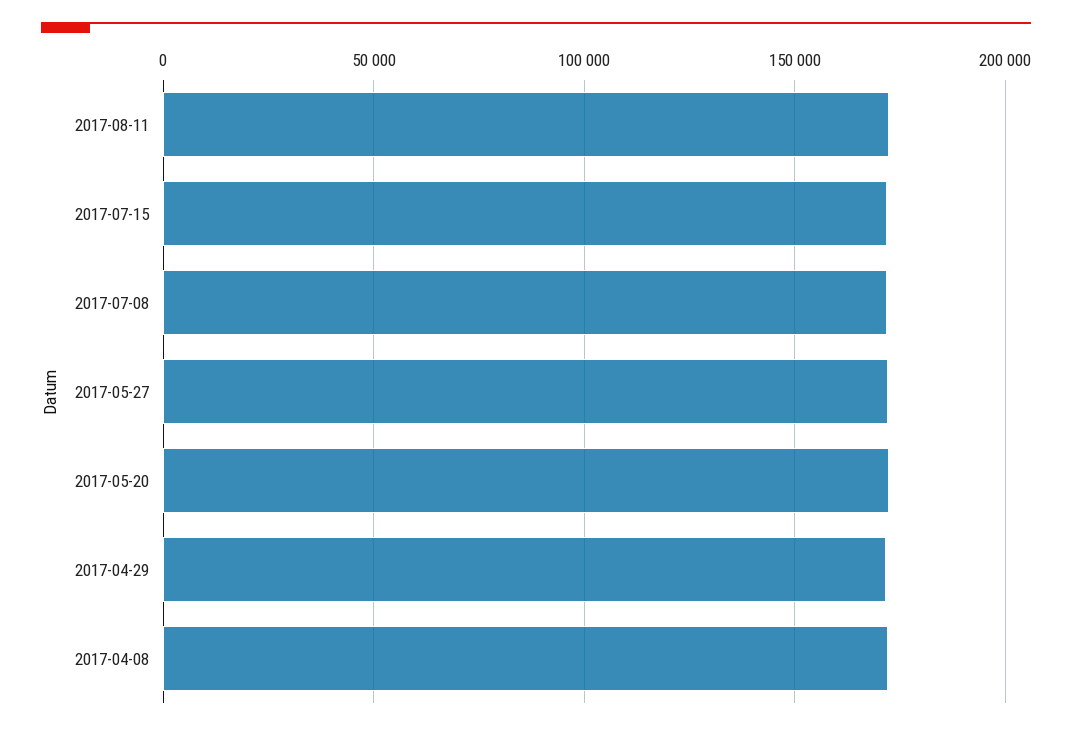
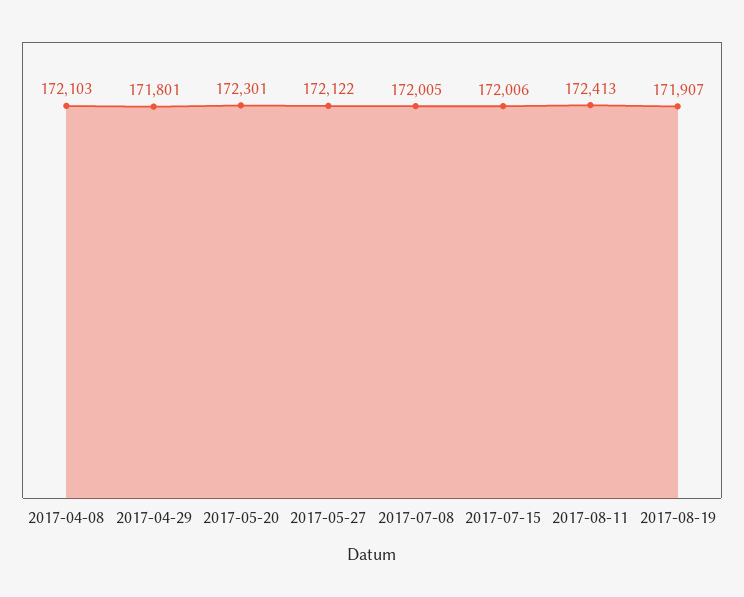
2017-08-19: none -> 171907

